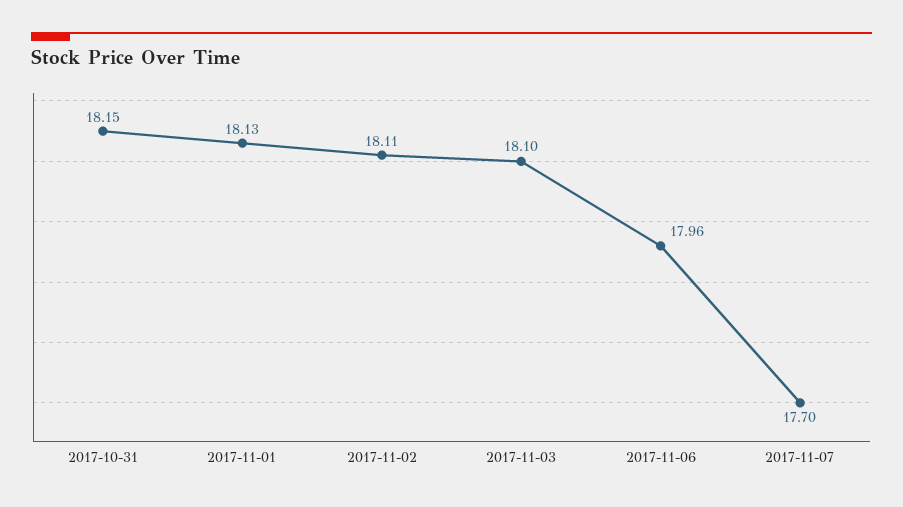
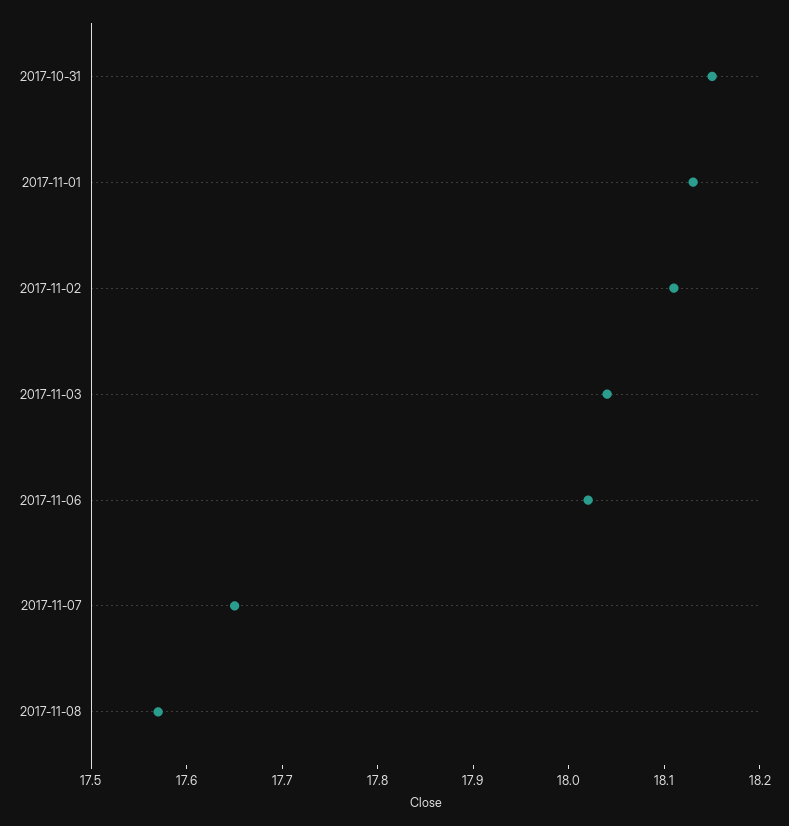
2017-11-03: 18.1 -> 18.04
2017-11-06: 17.96 -> 18.02
2017-11-07: 17.7 -> 17.65
2017-11-08: none -> 17.57

